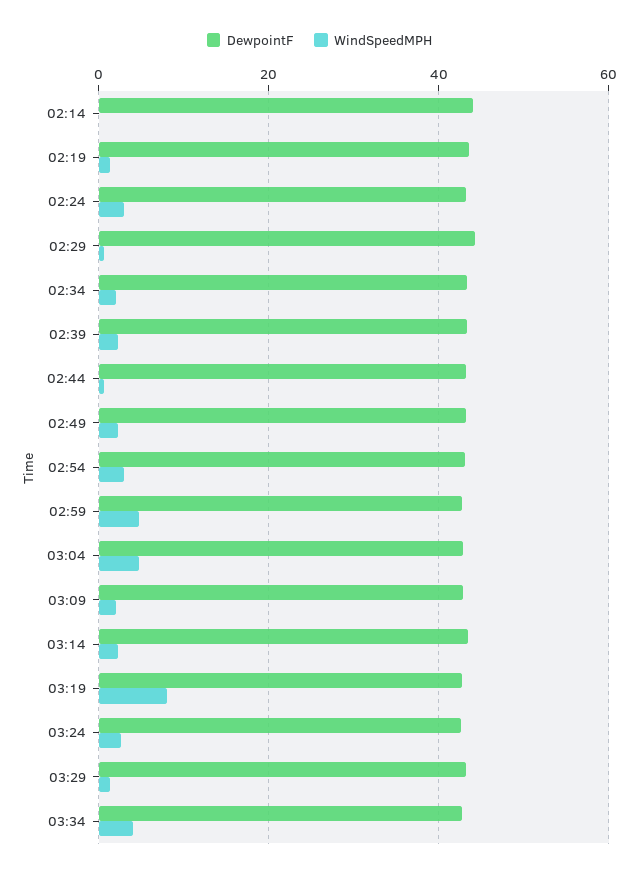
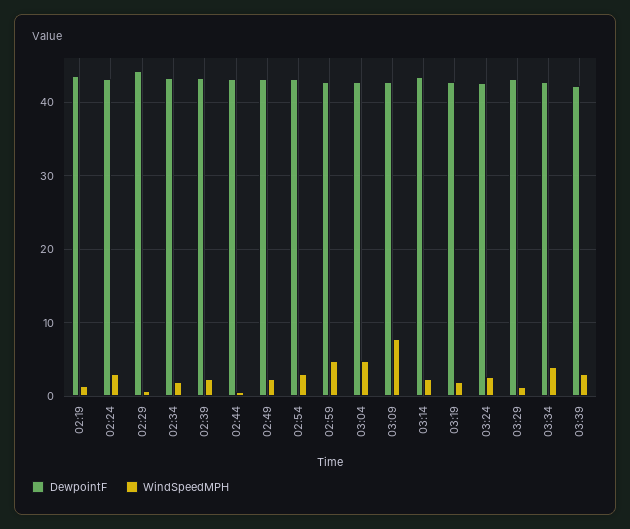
DewpointF, 02:14: 44 -> none
WindSpeedMPH, 02:14: 0 -> none
WindSpeedMPH, 03:09: 2 -> 8
WindSpeedMPH, 03:19: 8 -> 2
DewpointF, 03:39: none -> 42
WindSpeedMPH, 03:39: none -> 3

